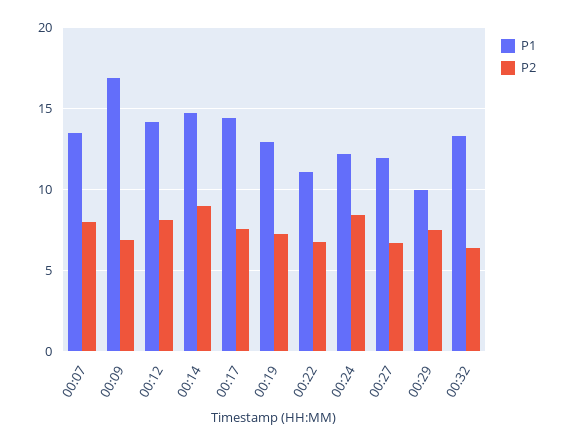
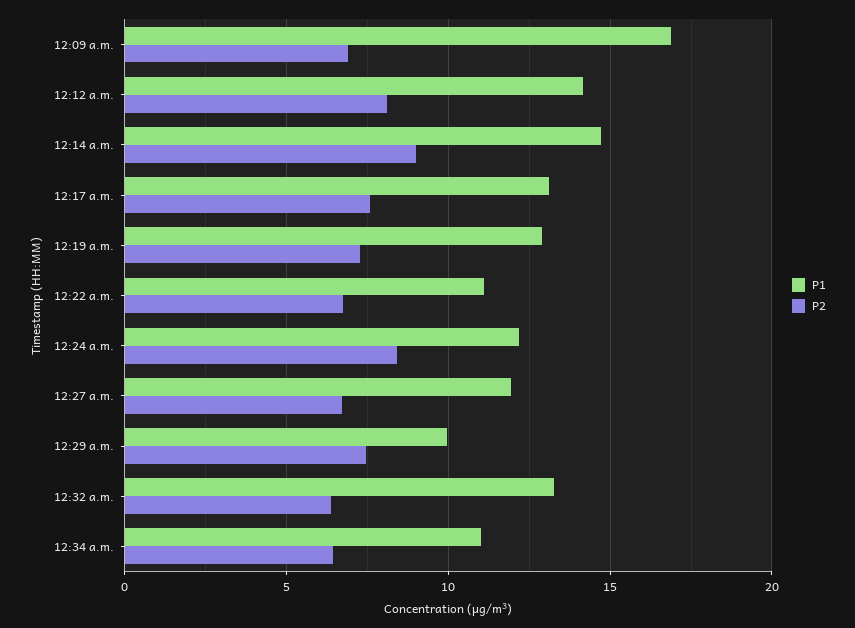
P1, 00:07: 13.5 -> none
P2, 00:07: 8 -> none
P1, 00:17: 14.5 -> 13
P1, 12:34 a.m.: none -> 11
P2, 12:34 a.m.: none -> 6.5

